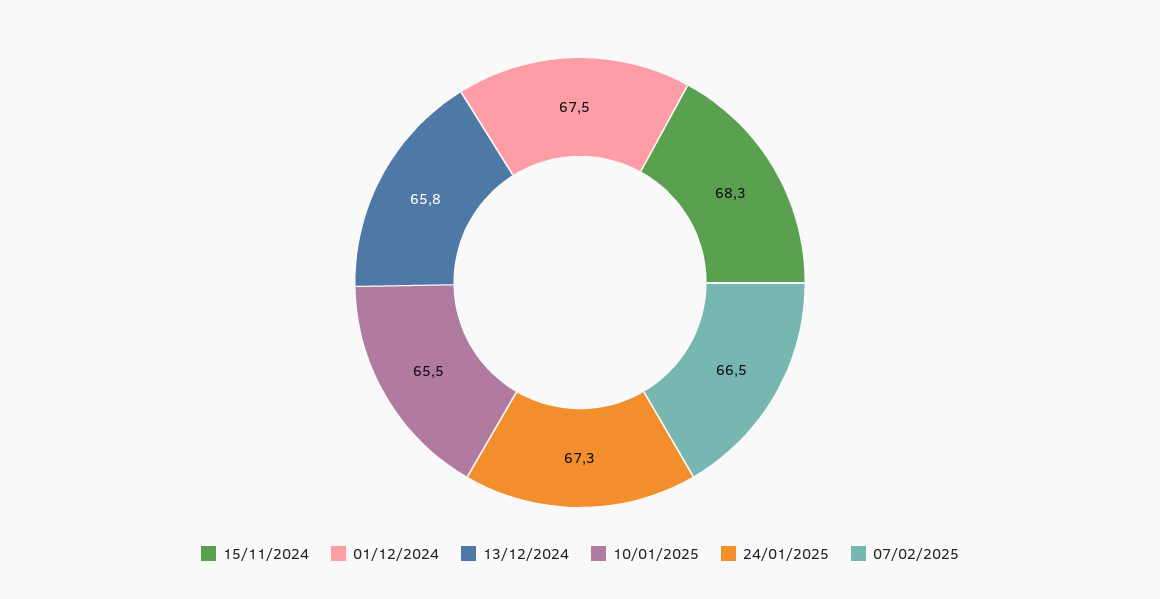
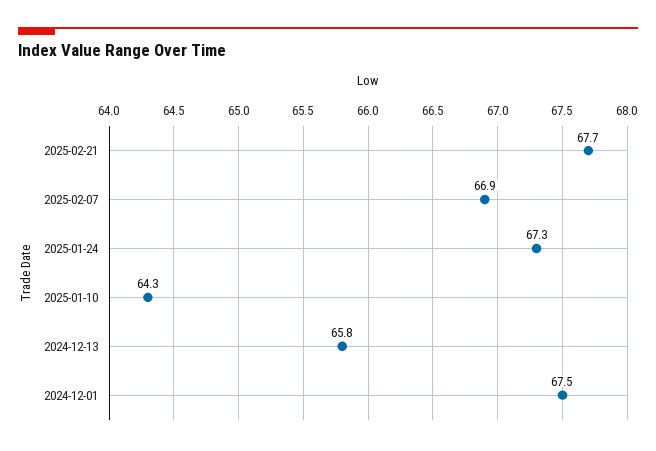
15/11/2024: 68.3 -> none
10/01/2025: 65.5 -> 64.3
07/02/2025: 66.5 -> 66.9
2025-02-21: none -> 67.7

